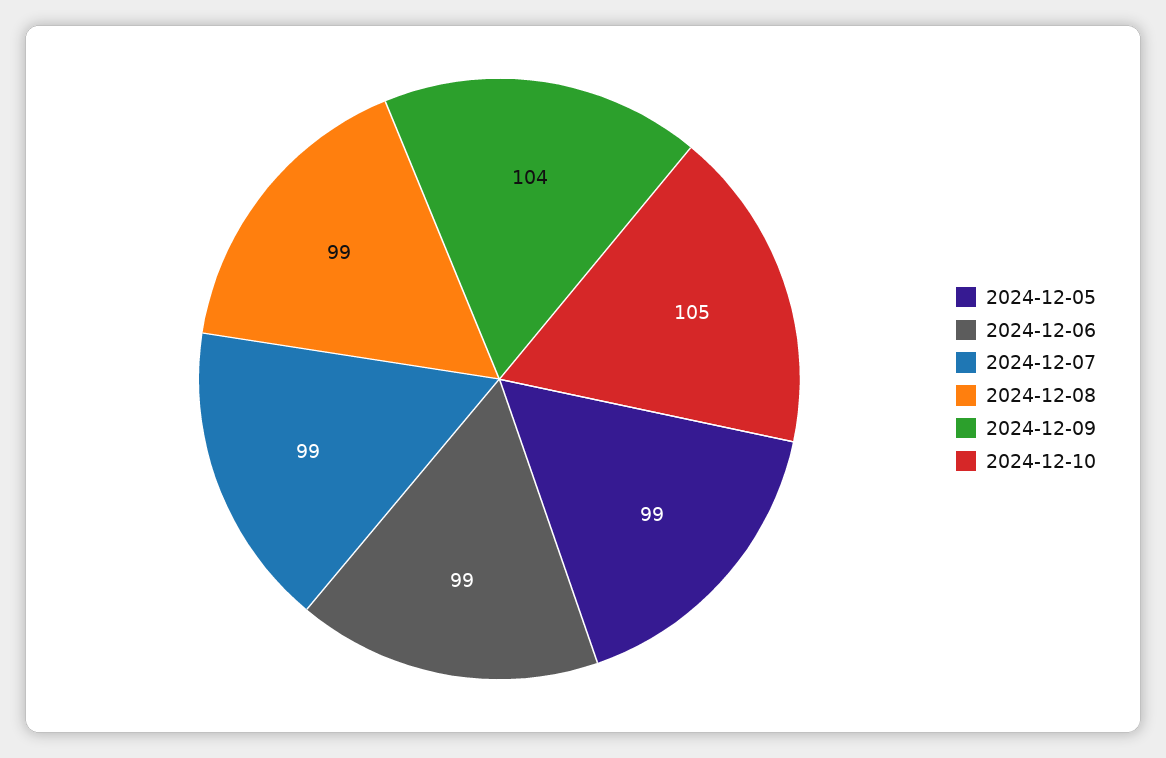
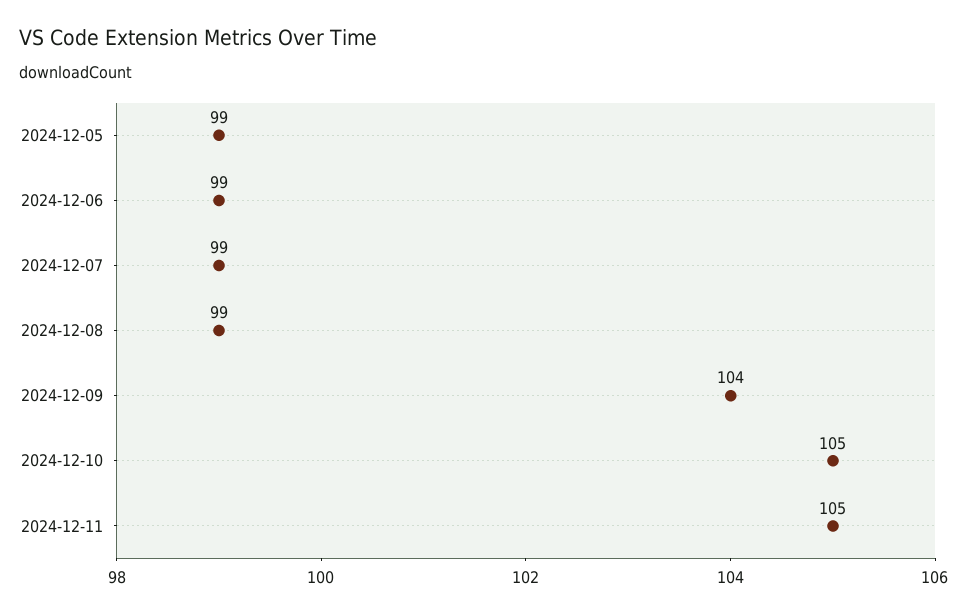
2024-12-11: none -> 105

